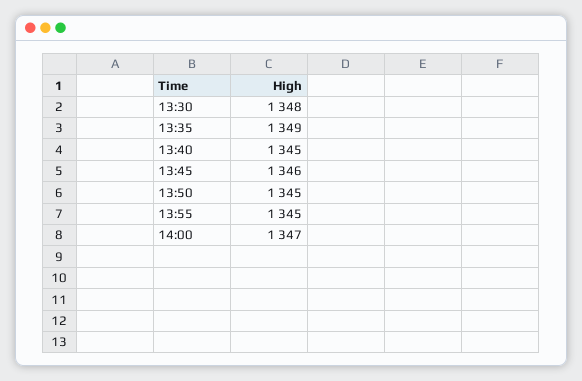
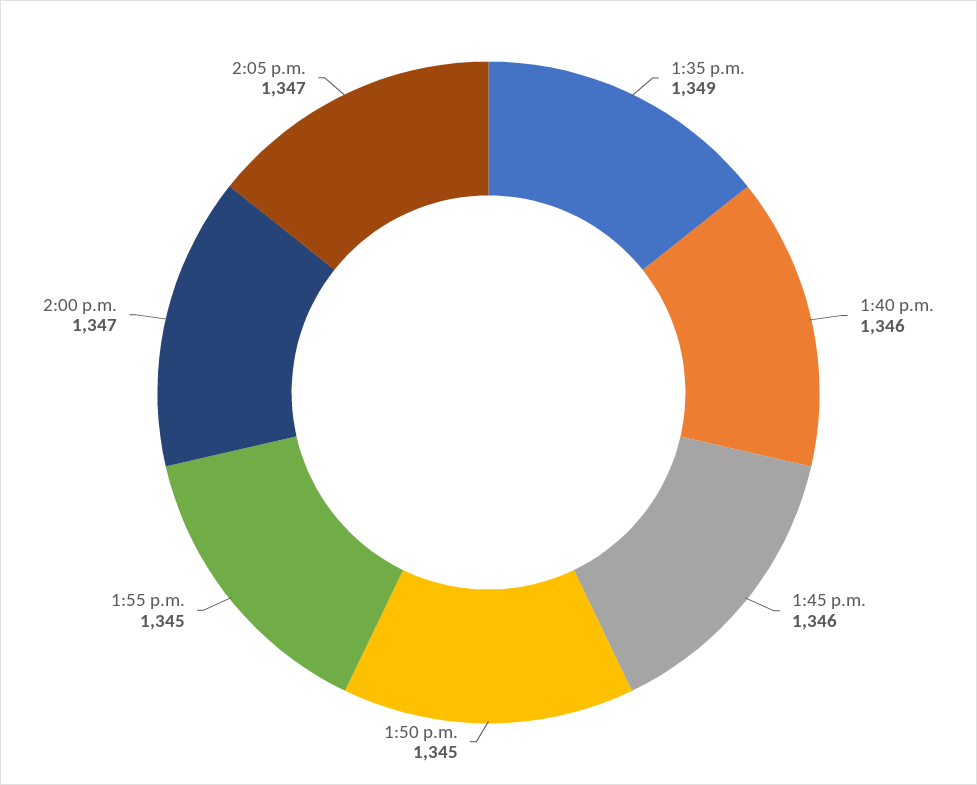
13:30: 1348 -> none
13:40: 1345 -> 1346
2:05 p.m.: none -> 1347

